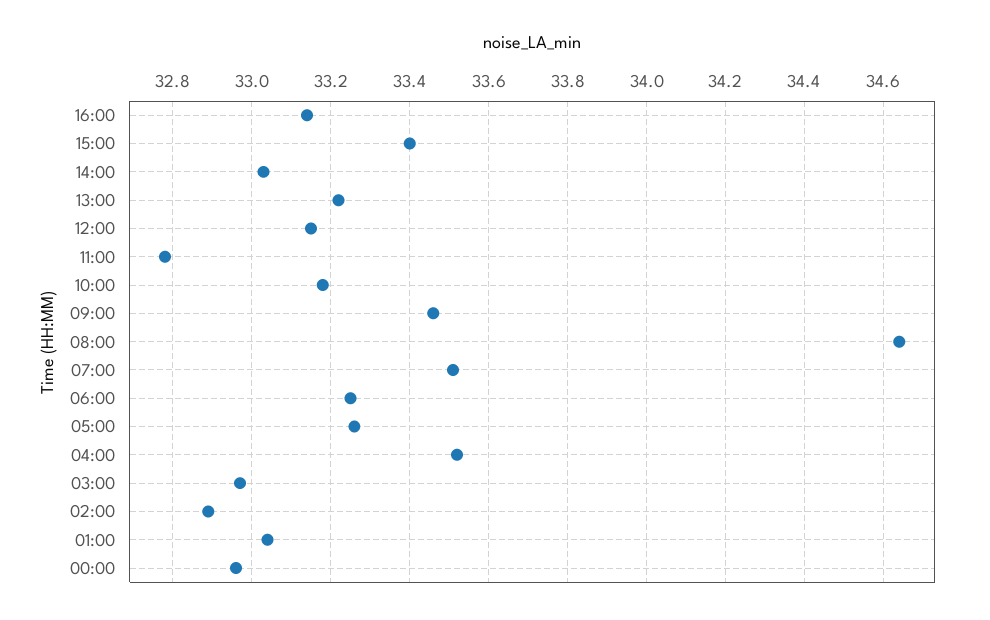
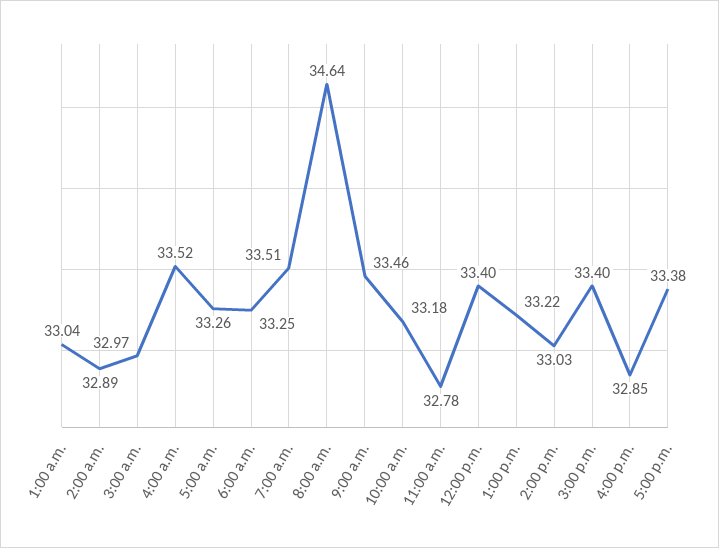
16:00: 33.15 -> 32.85
12:00: 33.15 -> 33.4
00:00: 32.95 -> none
5:00 p.m.: none -> 33.38

